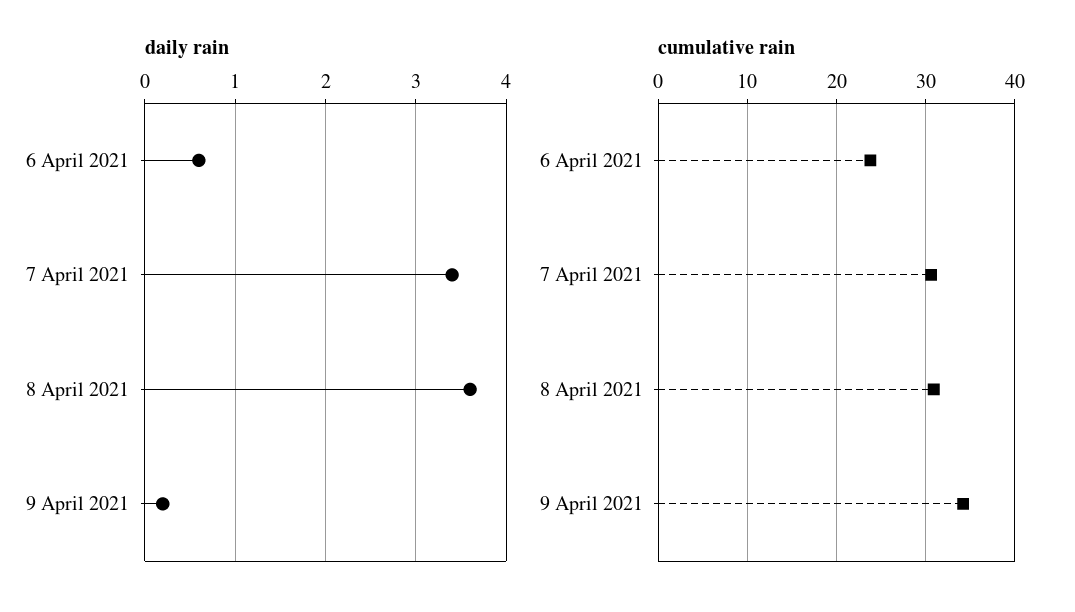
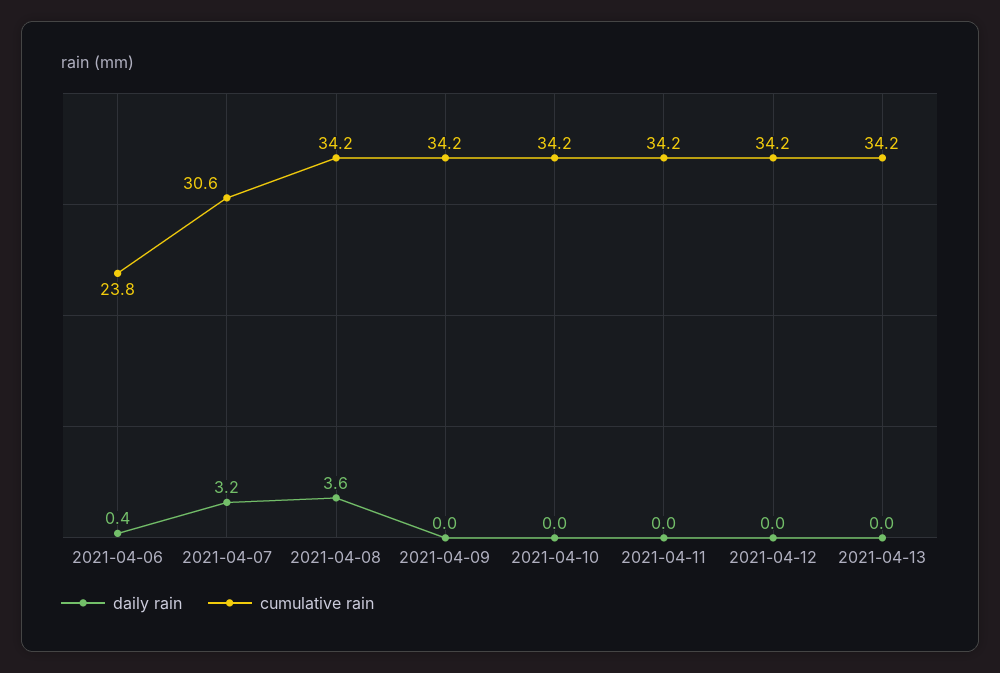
daily rain, 6 April 2021: 0.6 -> 0.4
daily rain, 7 April 2021: 3.4 -> 3.2
daily rain, 9 April 2021: 0.2 -> 0
cumulative rain, 8 April 2021: 31 -> 34.2
daily rain, 2021-04-10: none -> 0
cumulative rain, 2021-04-10: none -> 34.2
daily rain, 2021-04-11: none -> 0
cumulative rain, 2021-04-11: none -> 34.2
daily rain, 2021-04-12: none -> 0
cumulative rain, 2021-04-12: none -> 34.2
daily rain, 2021-04-13: none -> 0
cumulative rain, 2021-04-13: none -> 34.2

